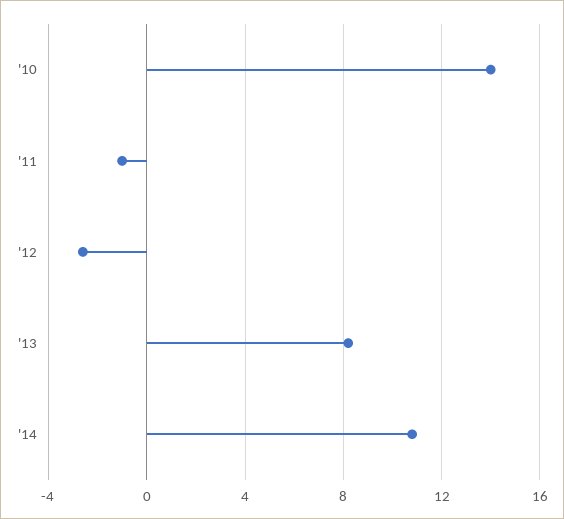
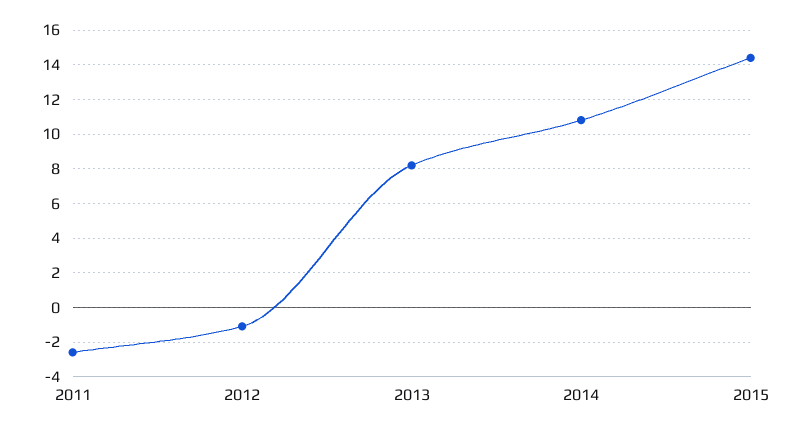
'10: 14 -> none
'11: -1 -> -2.5
'12: -2.5 -> -1
2015: none -> 14.5

